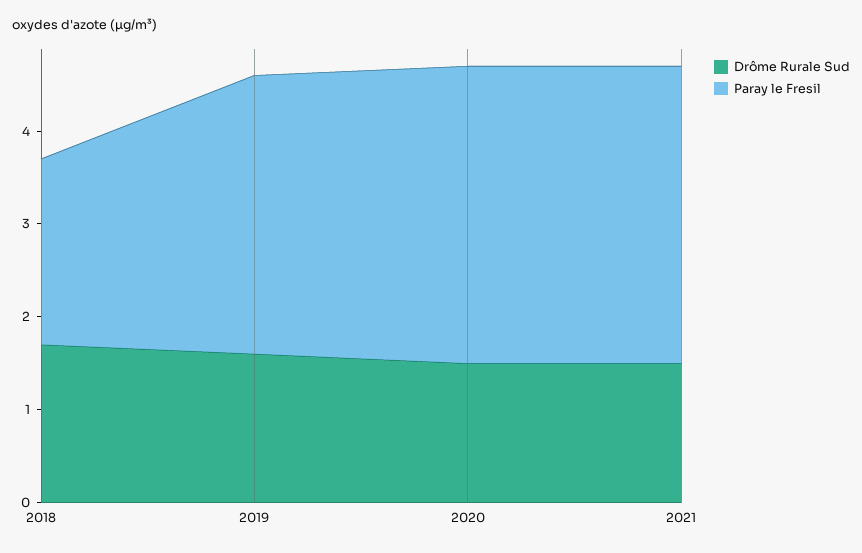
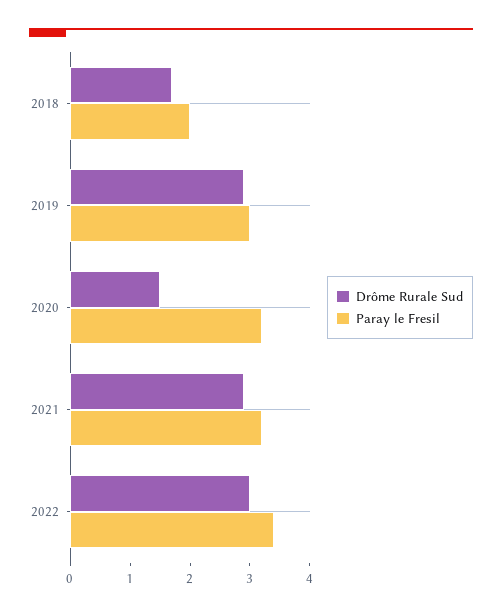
Drôme Rurale Sud, 2019: 1.6 -> 3
Drôme Rurale Sud, 2021: 1.5 -> 3
Drôme Rurale Sud, 2022: none -> 3
Paray le Fresil, 2022: none -> 3.5

